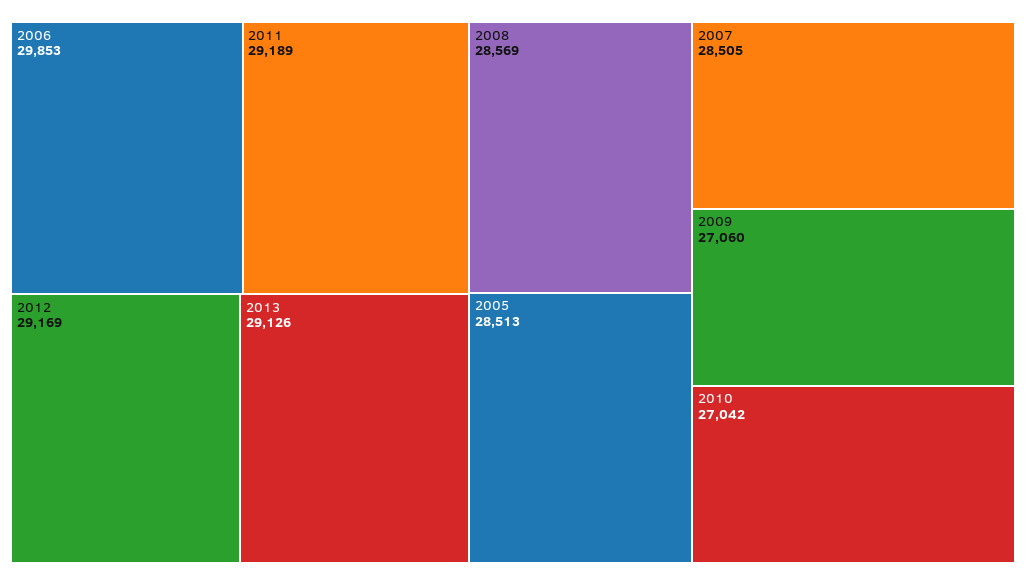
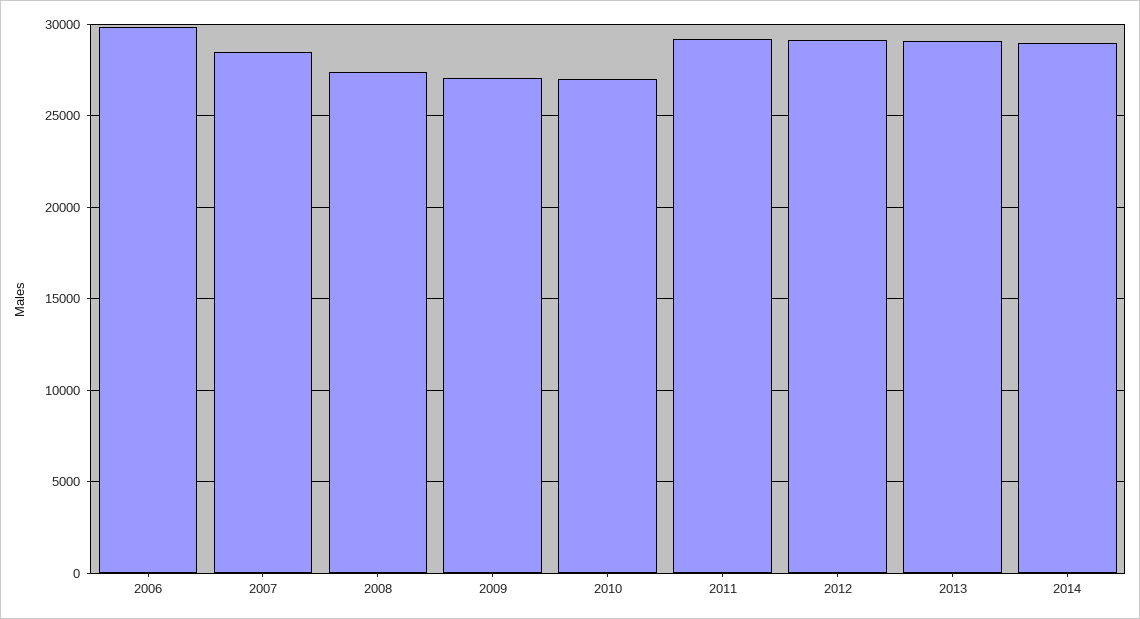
2008: 28569 -> 27500
2005: 28513 -> none
2014: none -> 29000

